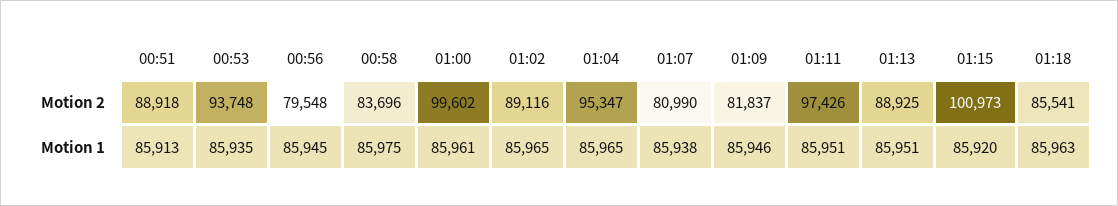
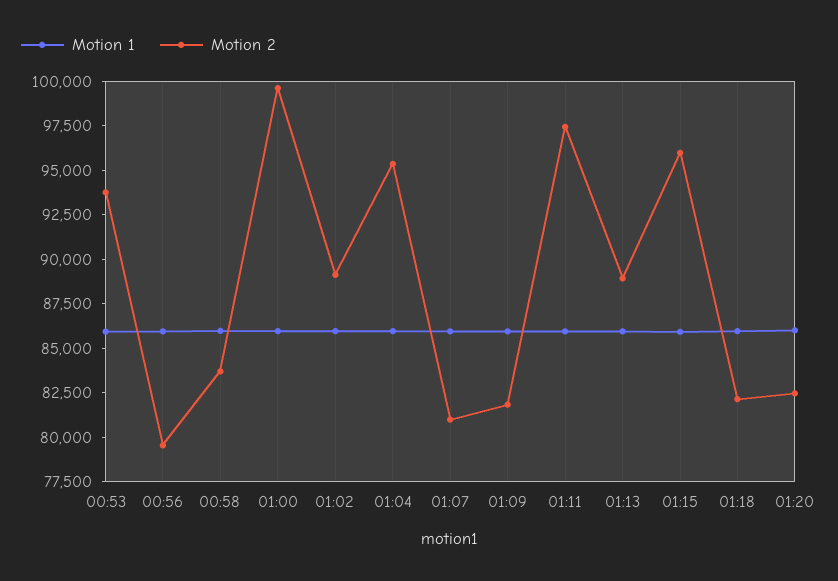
Motion 2, 00:51: 88918 -> none
Motion 2, 01:15: 100973 -> 96000
Motion 2, 01:18: 85541 -> 82000
Motion 1, 00:51: 85913 -> none
Motion 1, 01:20: none -> 86000
Motion 2, 01:20: none -> 82500

